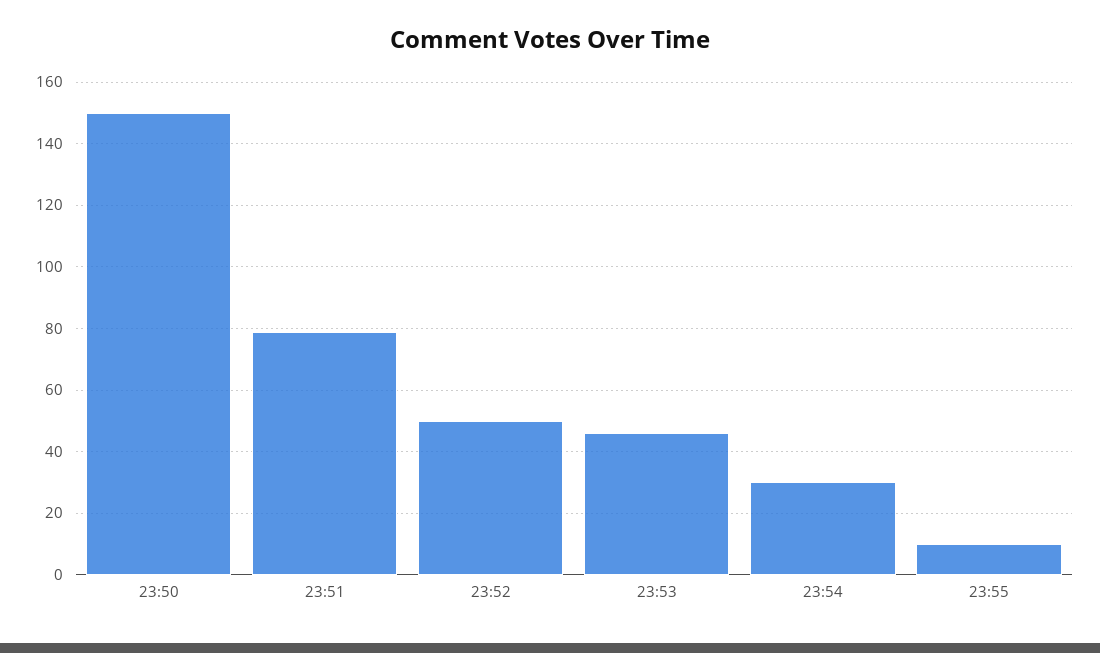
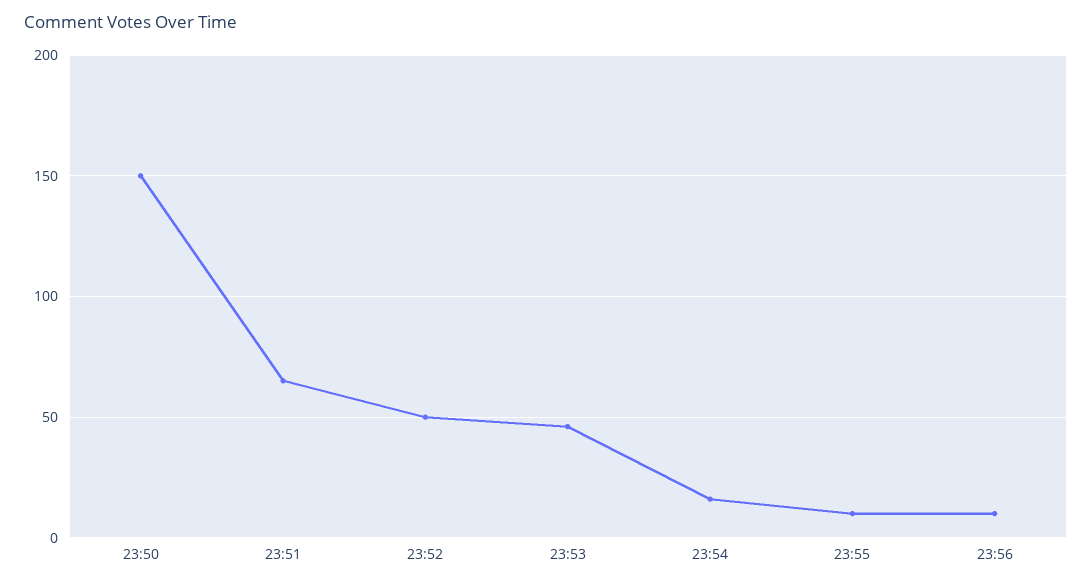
23:51: 80 -> 65
23:54: 30 -> 15
23:56: none -> 10

